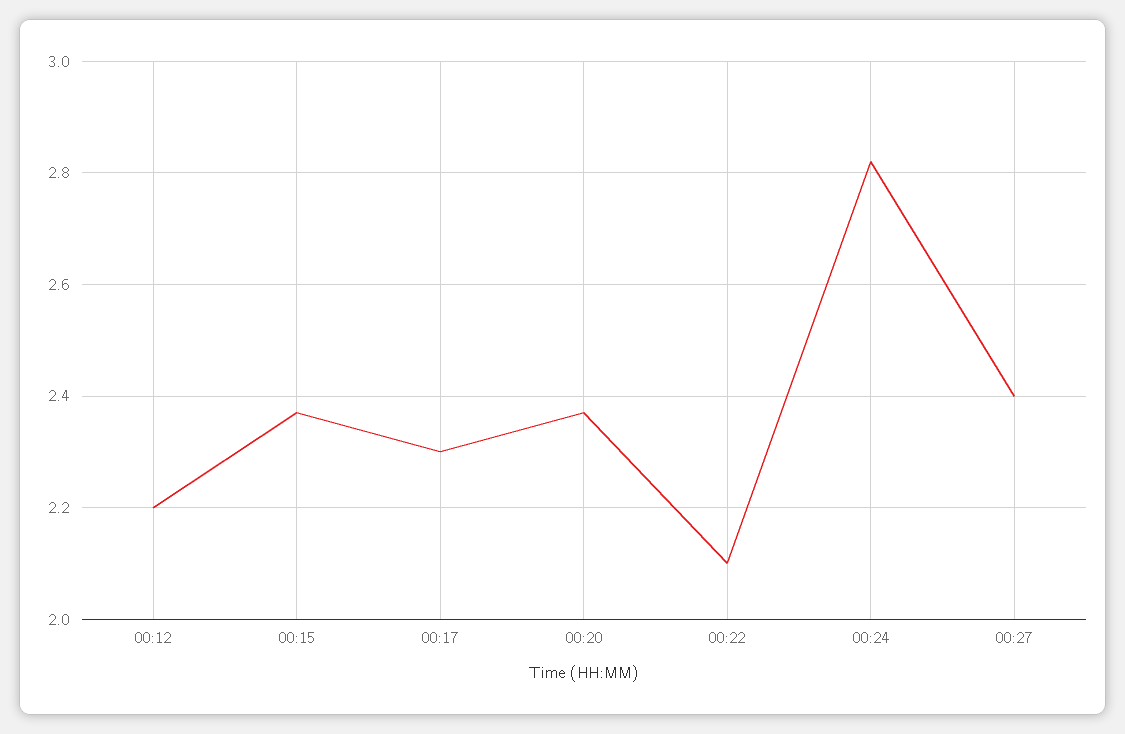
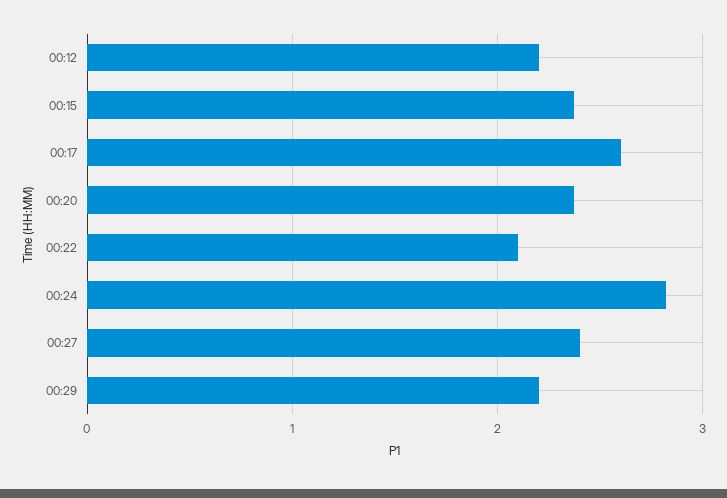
00:17: 2.3 -> 2.6
00:29: none -> 2.2

